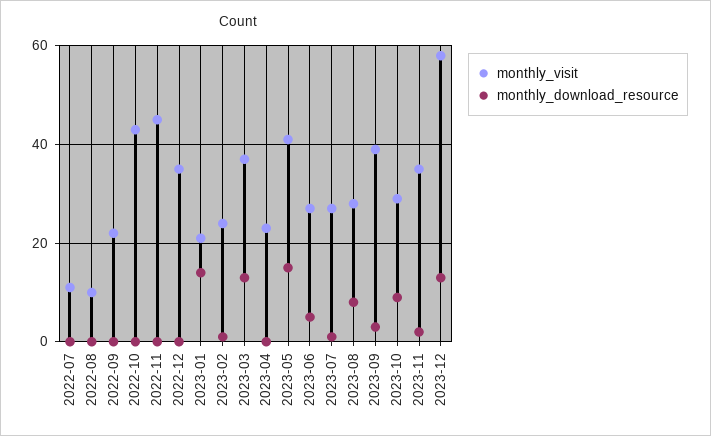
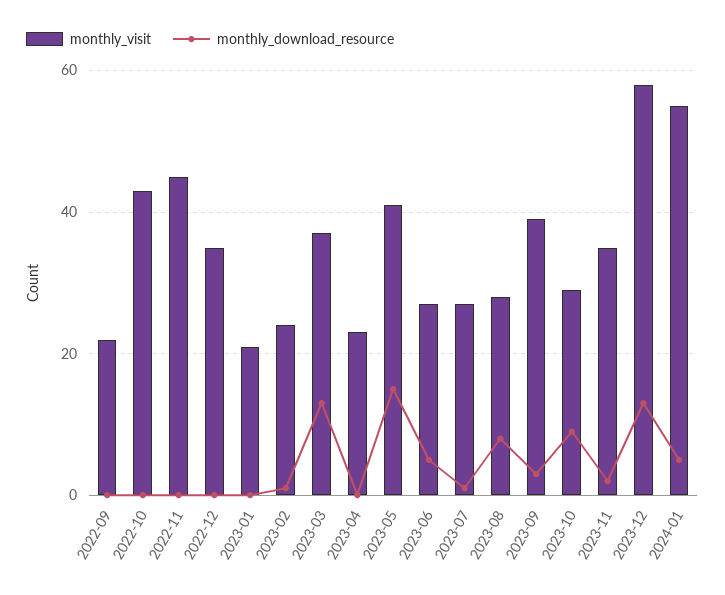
monthly_visit, 2022-07: 10 -> none
monthly_download_resource, 2022-07: 0 -> none
monthly_visit, 2022-08: 10 -> none
monthly_download_resource, 2022-08: 0 -> none
monthly_download_resource, 2023-01: 15 -> 0
monthly_visit, 2024-01: none -> 55
monthly_download_resource, 2024-01: none -> 5

